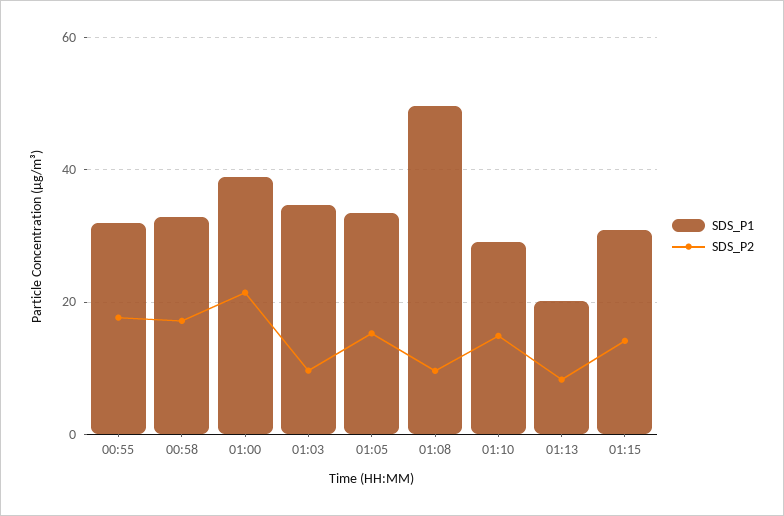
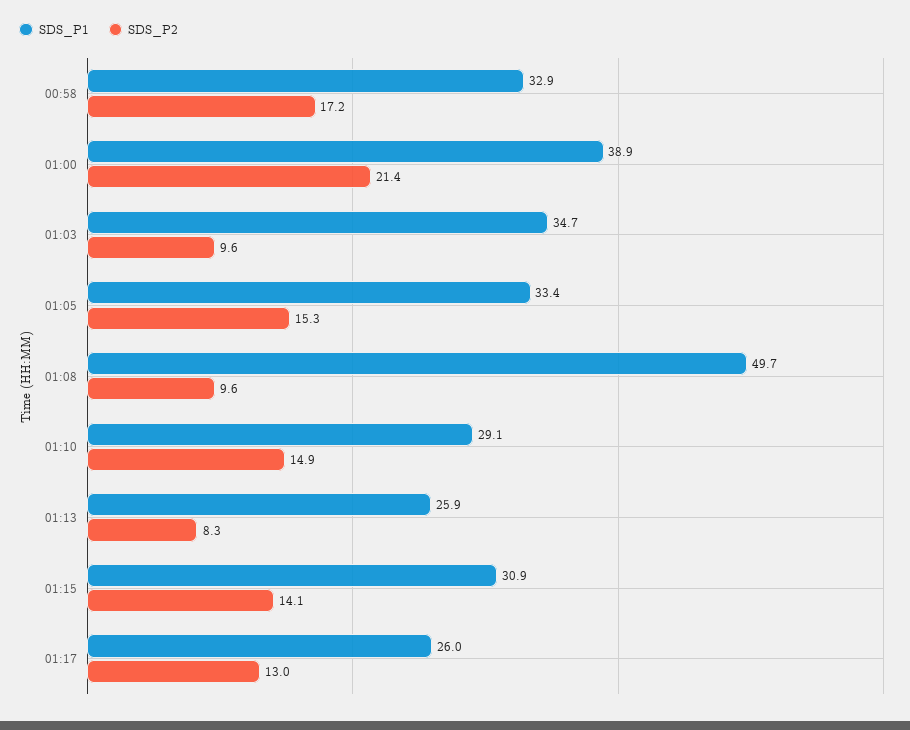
SDS_P1, 00:55: 32 -> none
SDS_P2, 00:55: 18 -> none
SDS_P1, 01:13: 20 -> 25.9
SDS_P1, 01:17: none -> 26
SDS_P2, 01:17: none -> 13

